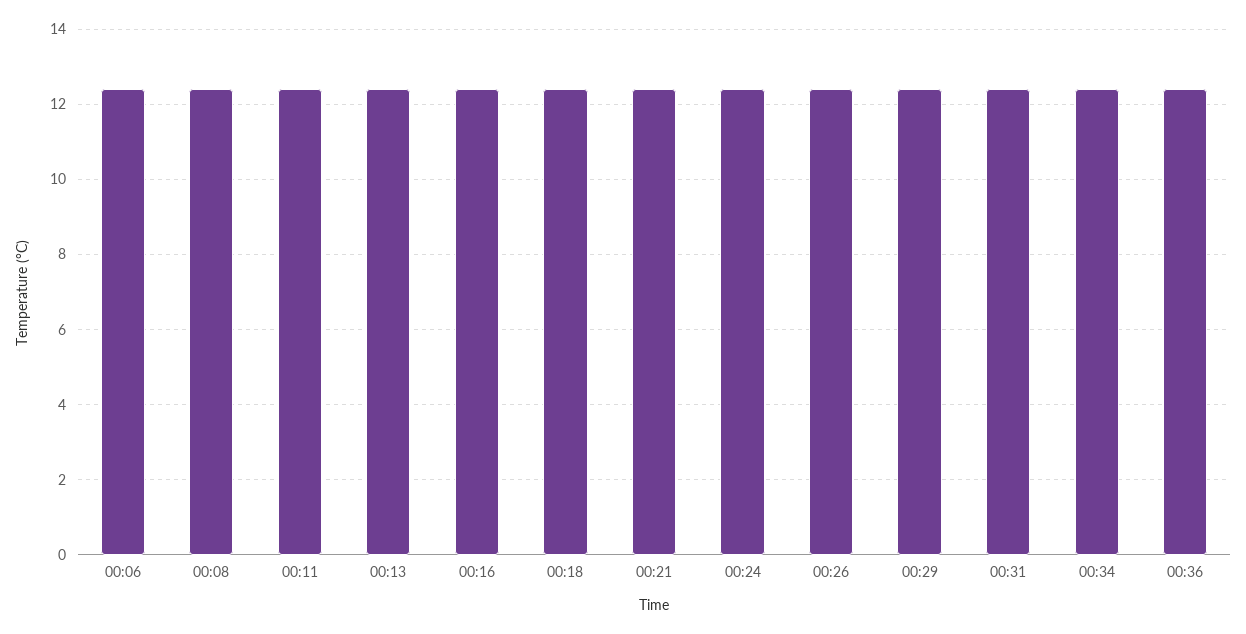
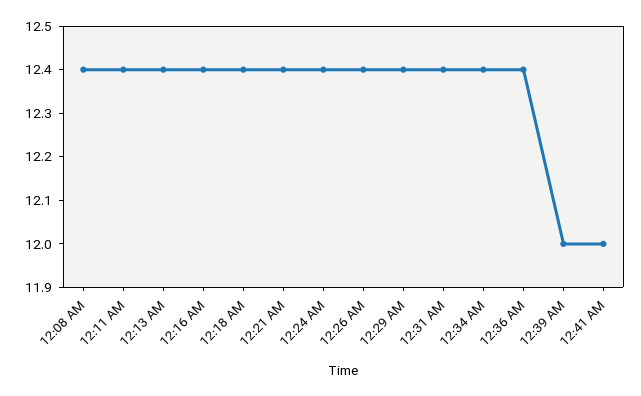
00:06: 12.5 -> none
12:39 AM: none -> 12
12:41 AM: none -> 12

